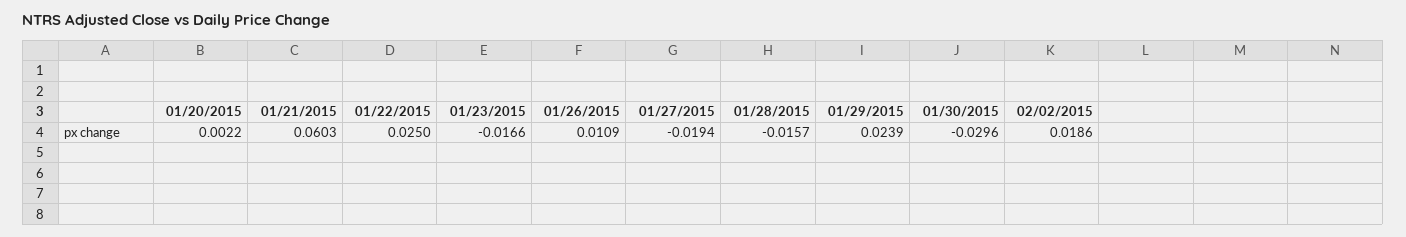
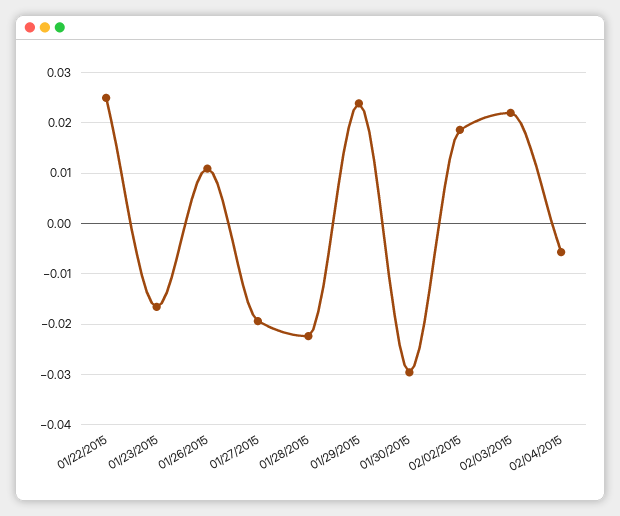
01/20/2015: 0.0022 -> none
01/21/2015: 0.0603 -> none
01/28/2015: -0.0157 -> -0.022
02/03/2015: none -> 0.022
02/04/2015: none -> -0.006

